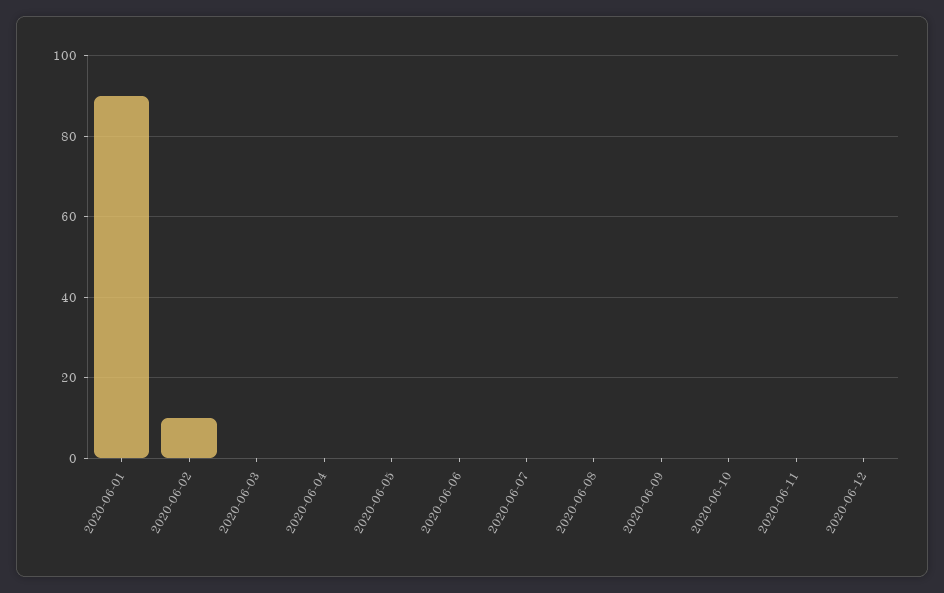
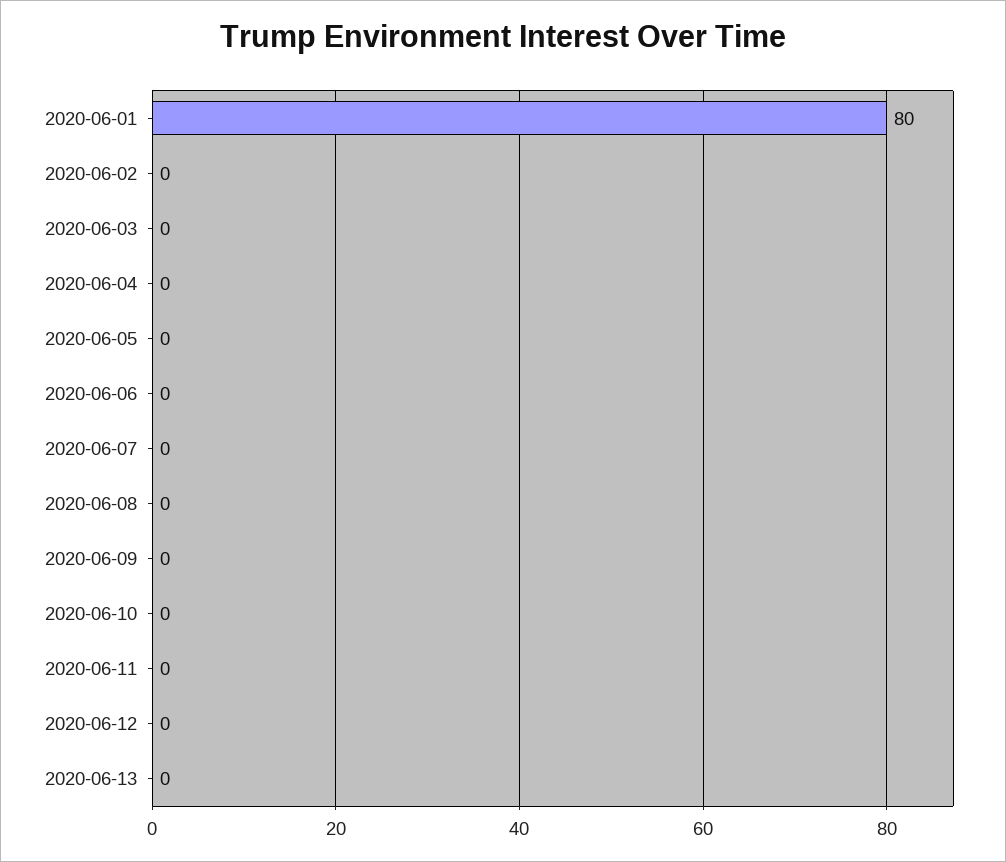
2020-06-01: 90 -> 80
2020-06-02: 10 -> 0
2020-06-13: none -> 0

